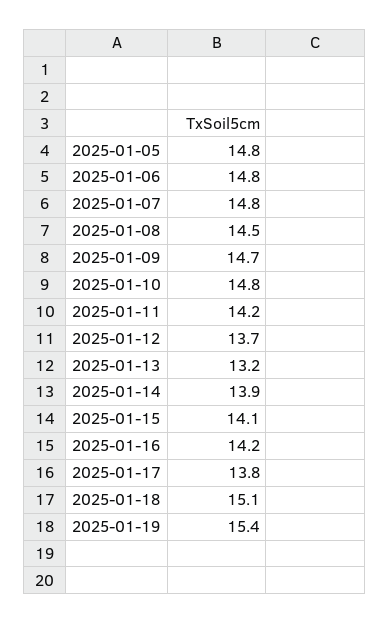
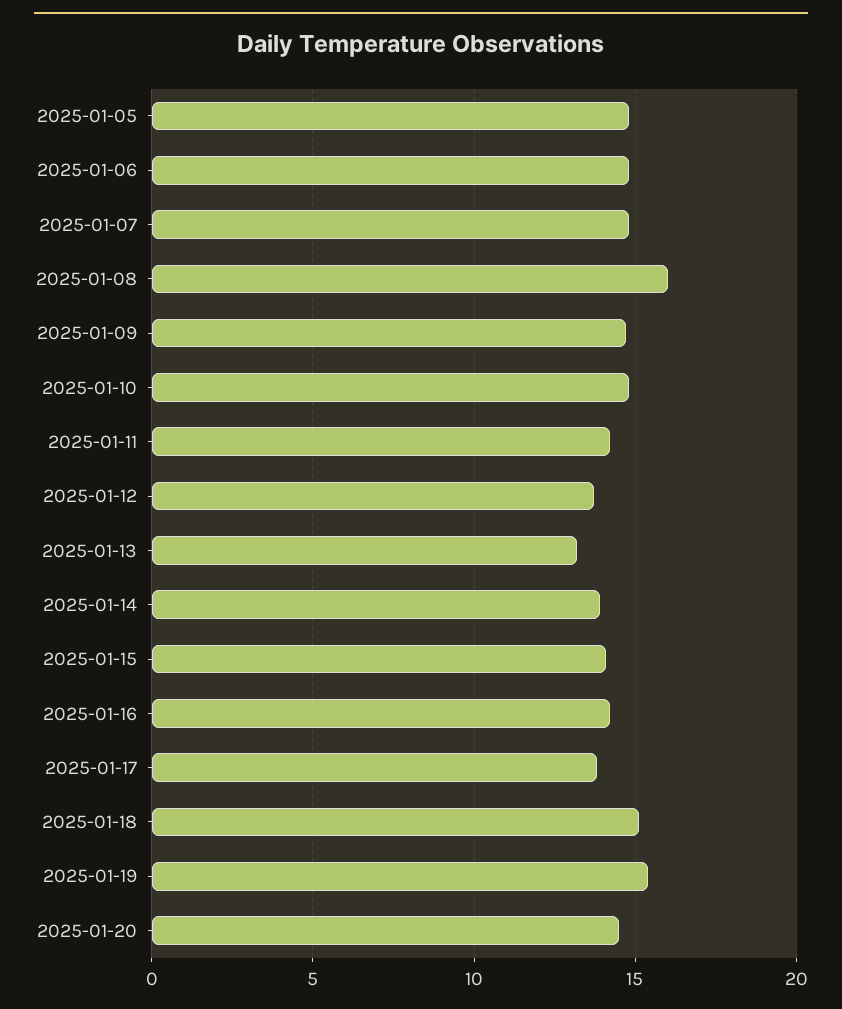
2025-01-08: 14.5 -> 16
2025-01-20: none -> 14.5

